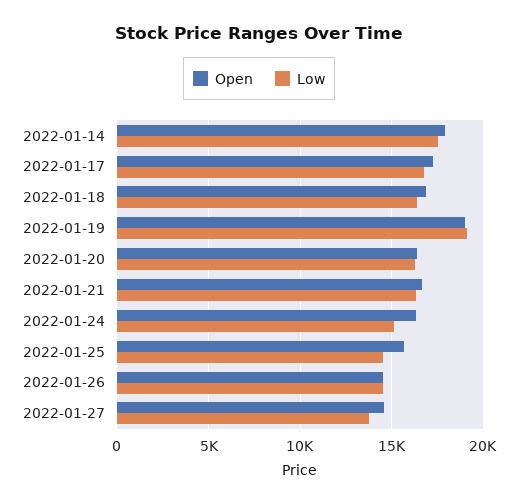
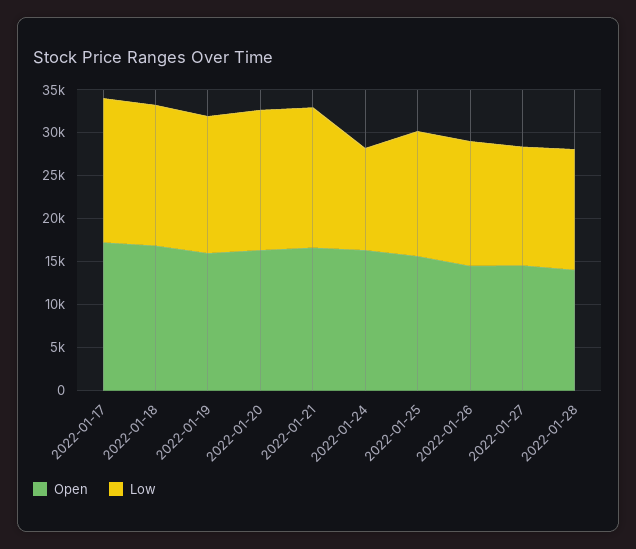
Open, 2022-01-14: 18000 -> none
Low, 2022-01-14: 17500 -> none
Open, 2022-01-19: 19000 -> 16000
Low, 2022-01-19: 19000 -> 16000
Low, 2022-01-24: 15000 -> 12000
Open, 2022-01-28: none -> 14000
Low, 2022-01-28: none -> 14000

